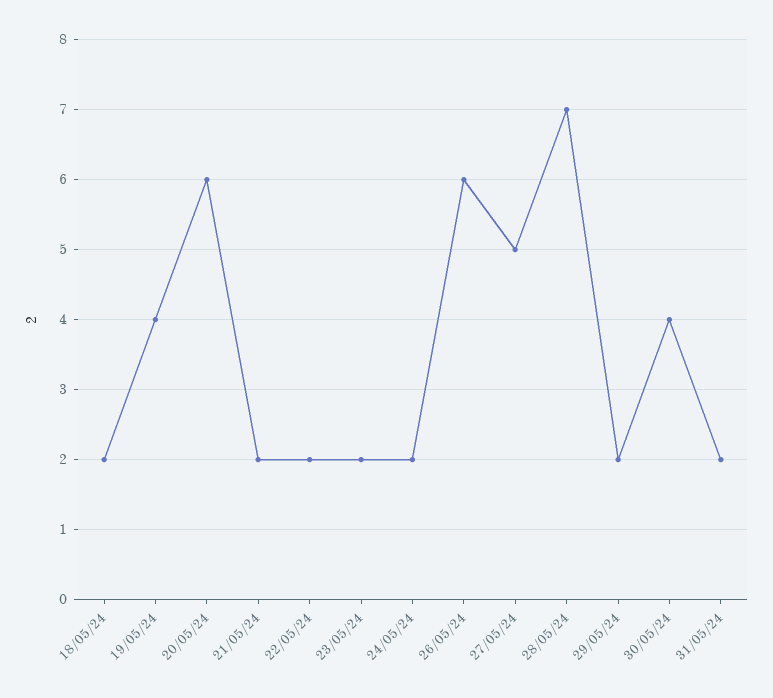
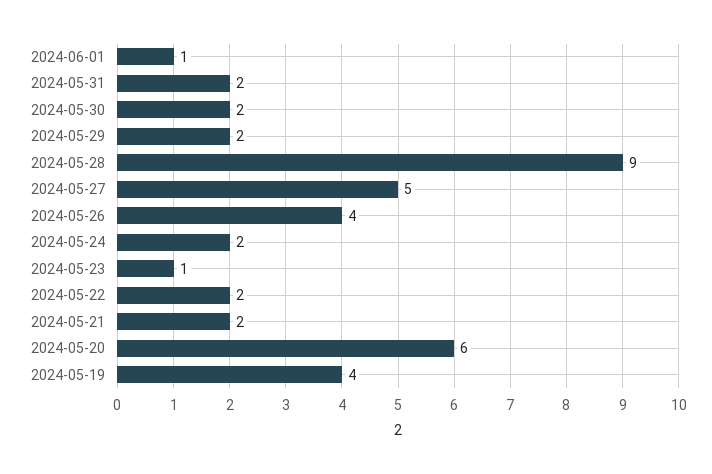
18/05/24: 2 -> none
23/05/24: 2 -> 1
26/05/24: 6 -> 4
28/05/24: 7 -> 9
30/05/24: 4 -> 2
2024-06-01: none -> 1

